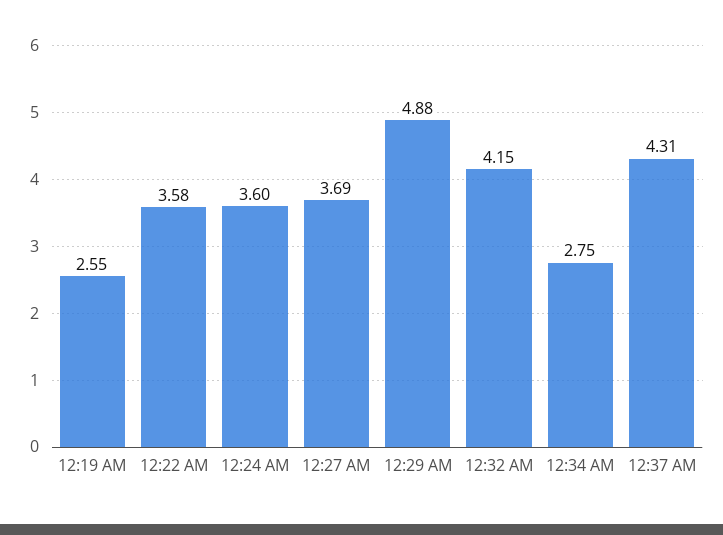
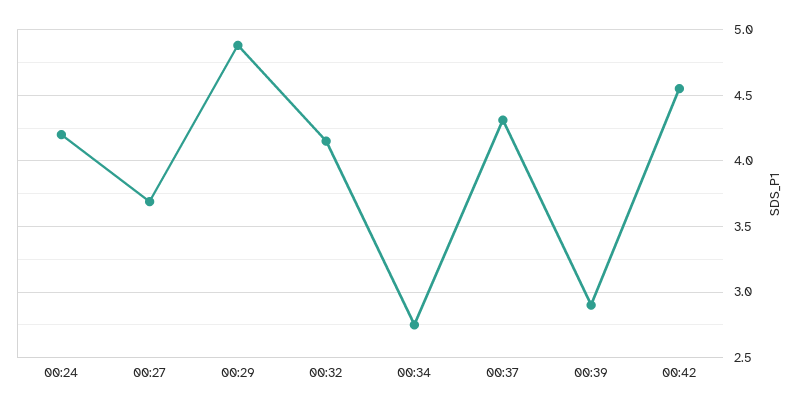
12:19 AM: 2.55 -> none
12:22 AM: 3.58 -> none
12:24 AM: 3.6 -> 4.2
00:39: none -> 2.9
00:42: none -> 4.55

